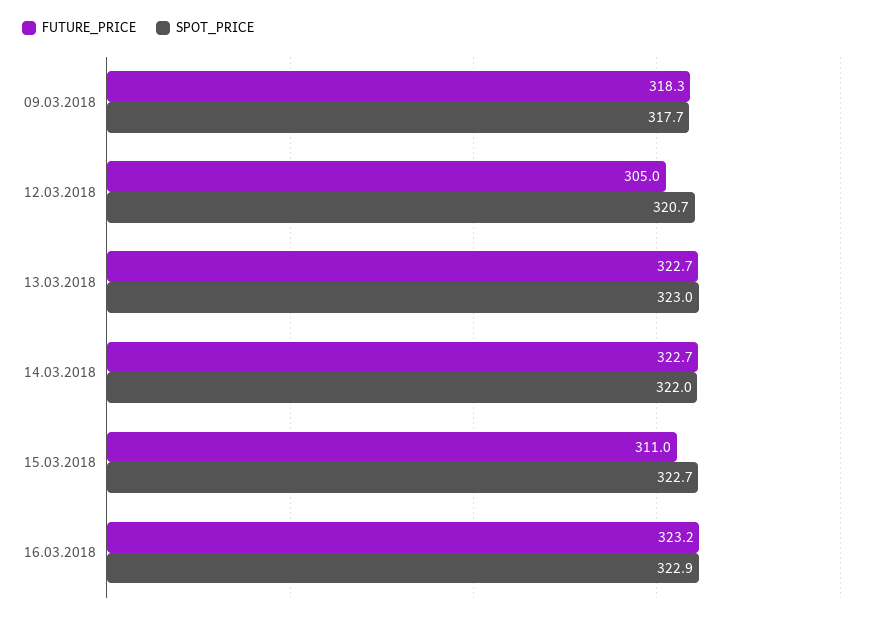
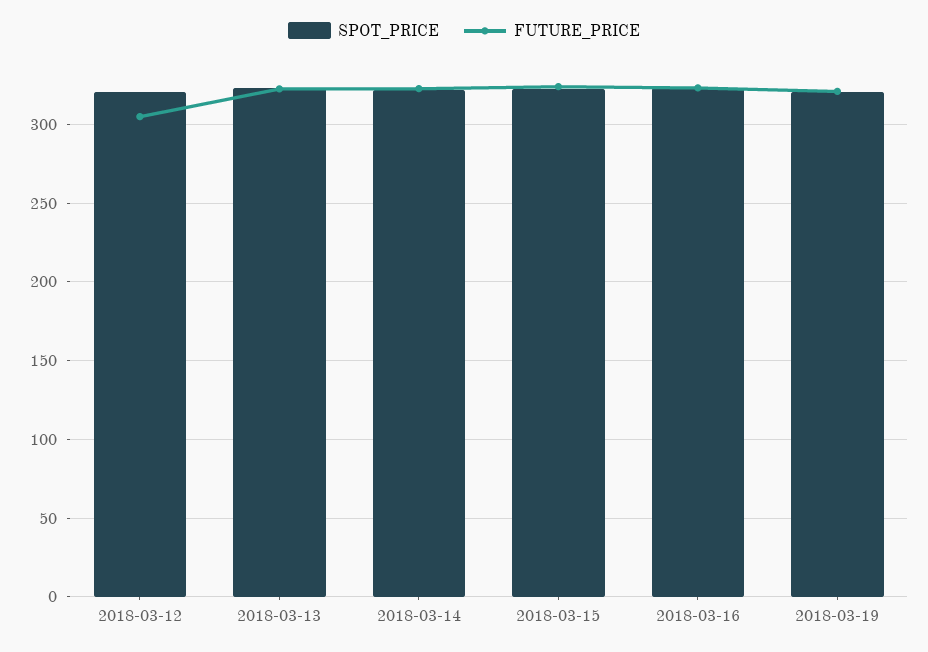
FUTURE_PRICE, 09.03.2018: 318.3 -> none
SPOT_PRICE, 09.03.2018: 317.7 -> none
FUTURE_PRICE, 15.03.2018: 311 -> 325
SPOT_PRICE, 2018-03-19: none -> 320
FUTURE_PRICE, 2018-03-19: none -> 320

